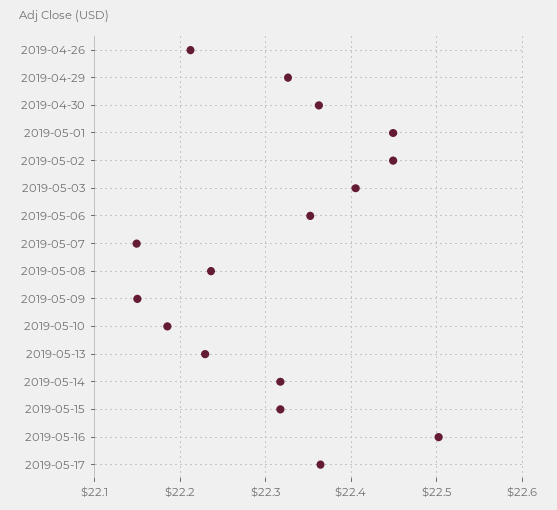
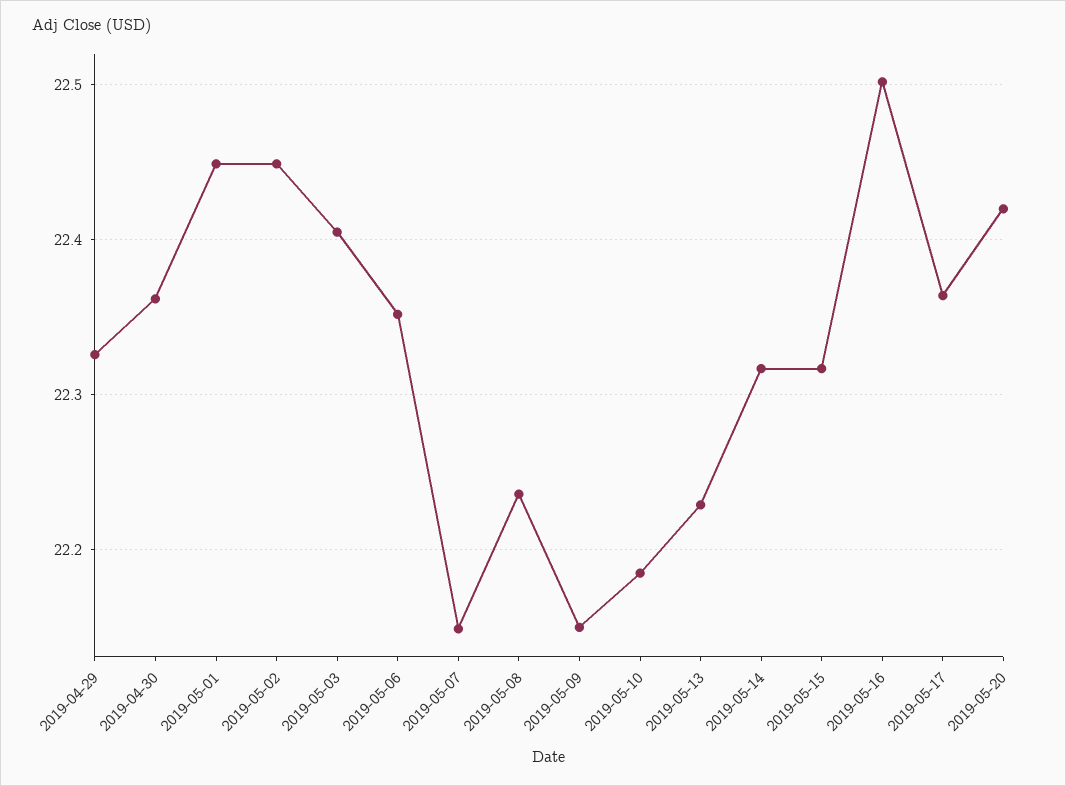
2019-04-26: 22.21 -> none
2019-05-20: none -> 22.42

